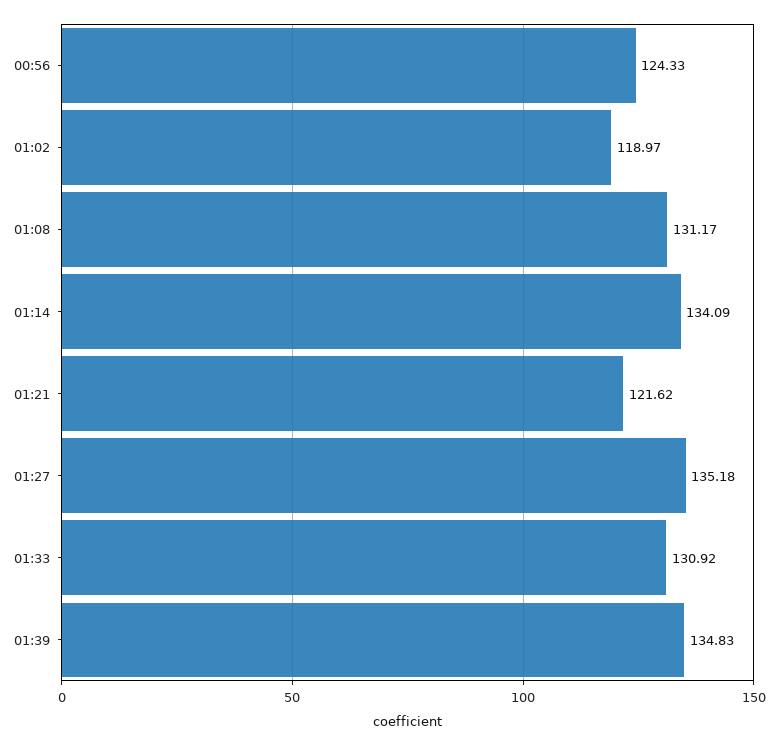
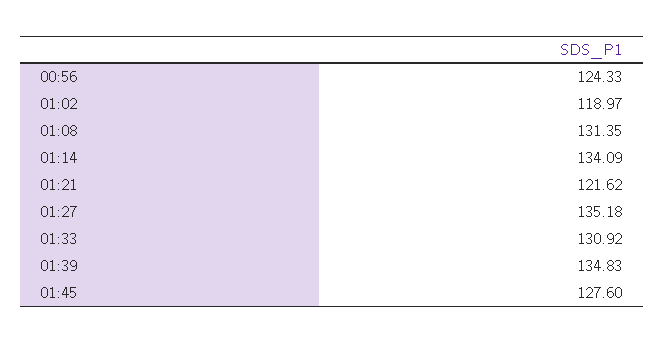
01:08: 131.17 -> 131.35
01:45: none -> 127.6

